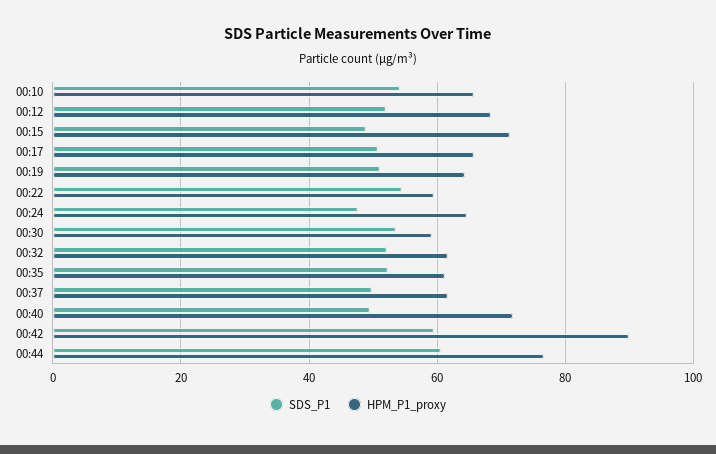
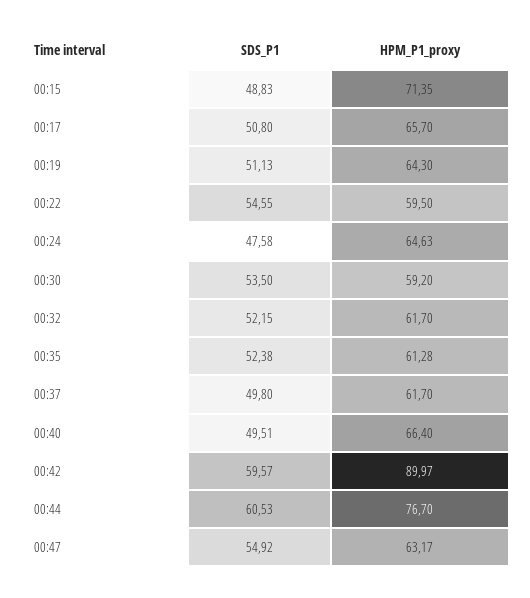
SDS_P1, 00:10: 54 -> none
HPM_P1_proxy, 00:10: 66 -> none
SDS_P1, 00:12: 52 -> none
HPM_P1_proxy, 00:12: 68 -> none
HPM_P1_proxy, 00:40: 72 -> 66.4
SDS_P1, 00:47: none -> 54.92
HPM_P1_proxy, 00:47: none -> 63.17

